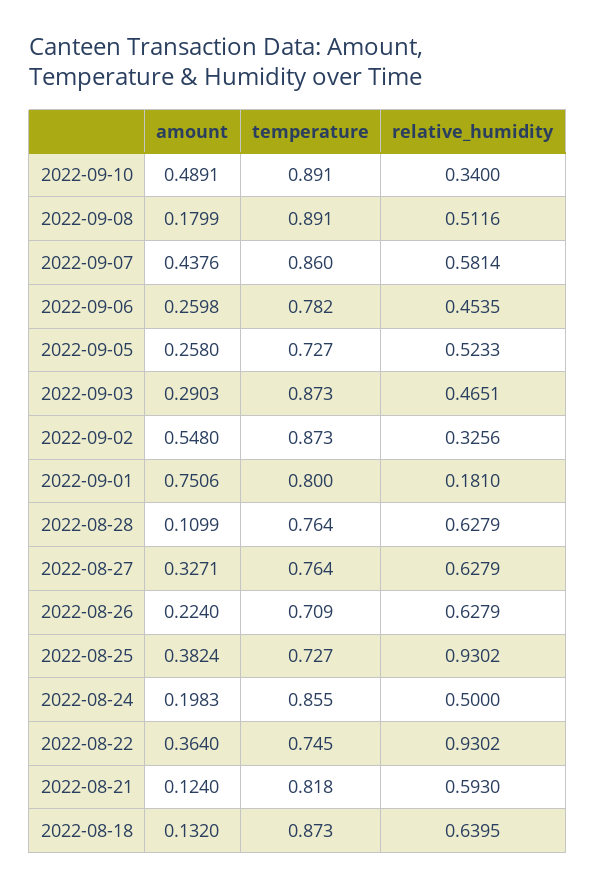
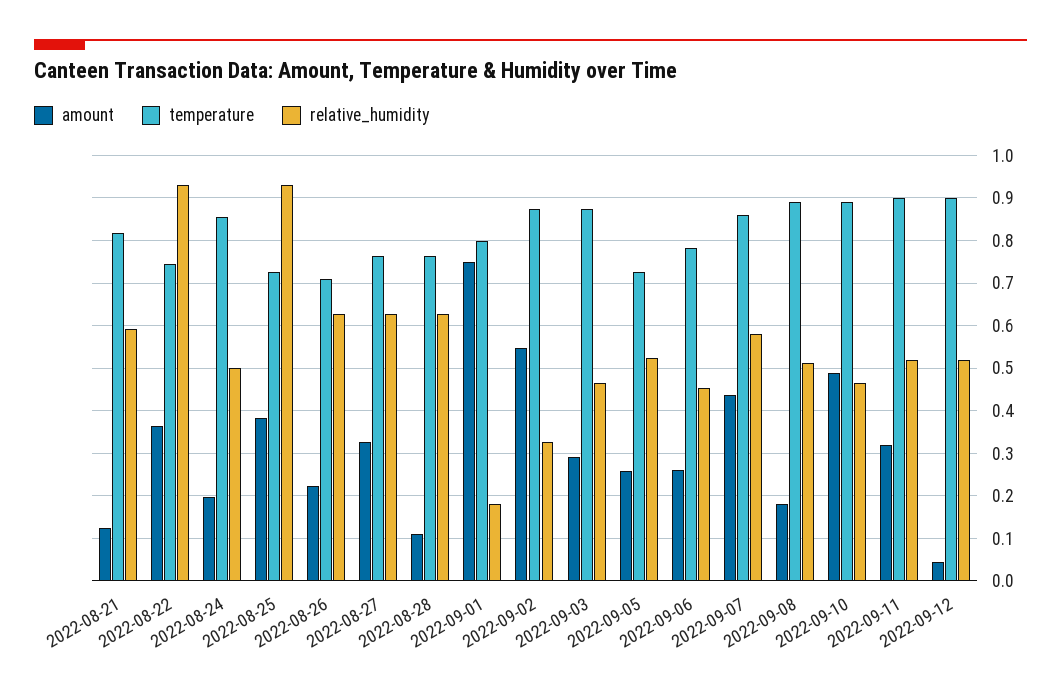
relative_humidity, 2022-09-10: 0.34 -> 0.46
amount, 2022-08-18: 0.132 -> none
temperature, 2022-08-18: 0.873 -> none
relative_humidity, 2022-08-18: 0.6395 -> none
amount, 2022-09-11: none -> 0.32
temperature, 2022-09-11: none -> 0.9
relative_humidity, 2022-09-11: none -> 0.52
amount, 2022-09-12: none -> 0.04
temperature, 2022-09-12: none -> 0.9
relative_humidity, 2022-09-12: none -> 0.52

